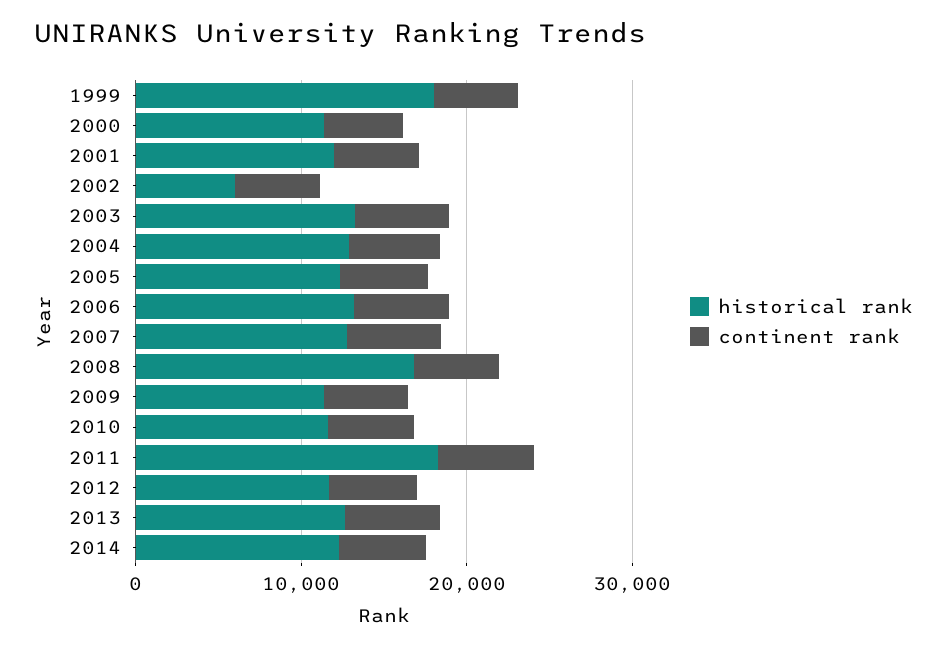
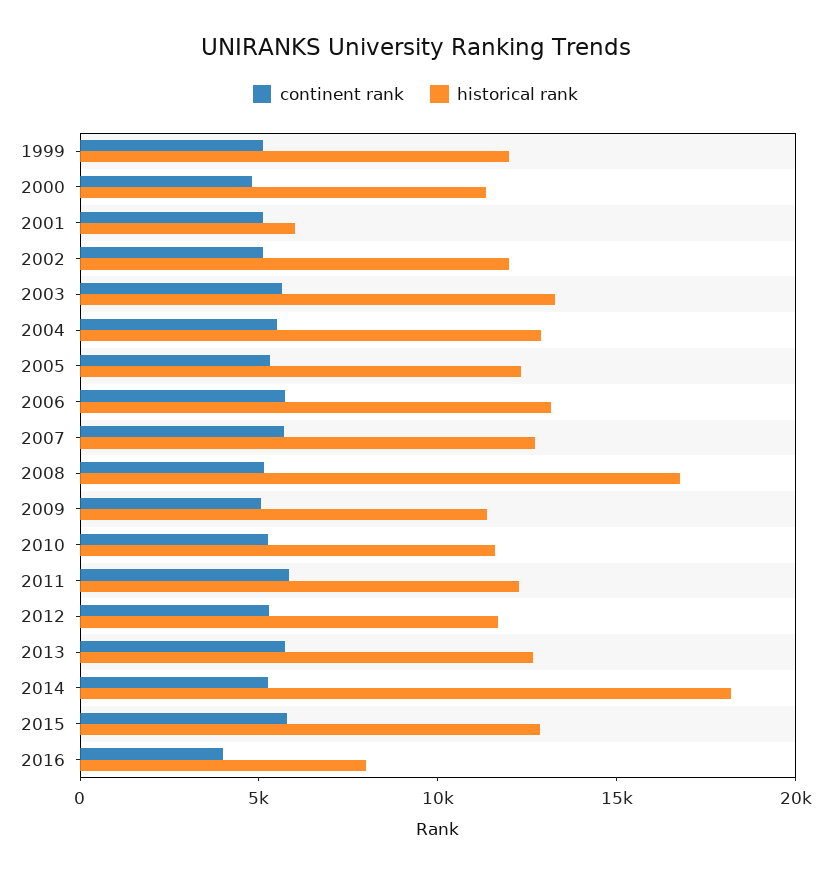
historical rank, 1999: 18000 -> 12000
historical rank, 2001: 12000 -> 6000
historical rank, 2002: 6000 -> 12000
historical rank, 2011: 18000 -> 12000
historical rank, 2014: 12000 -> 18000
continent rank, 2015: none -> 6000
historical rank, 2015: none -> 13000
continent rank, 2016: none -> 4000
historical rank, 2016: none -> 8000

